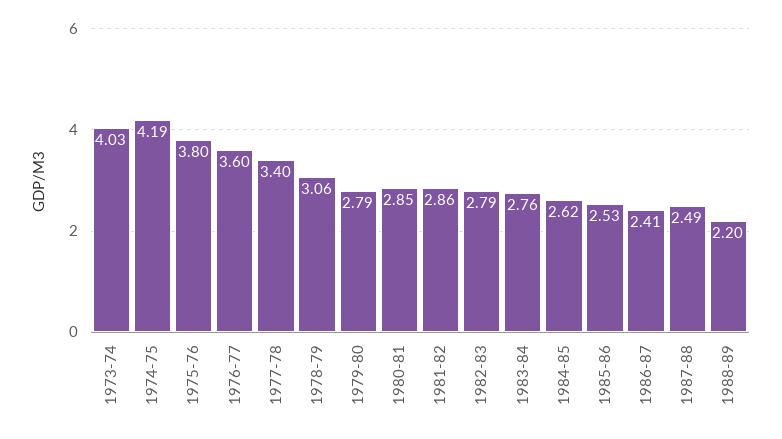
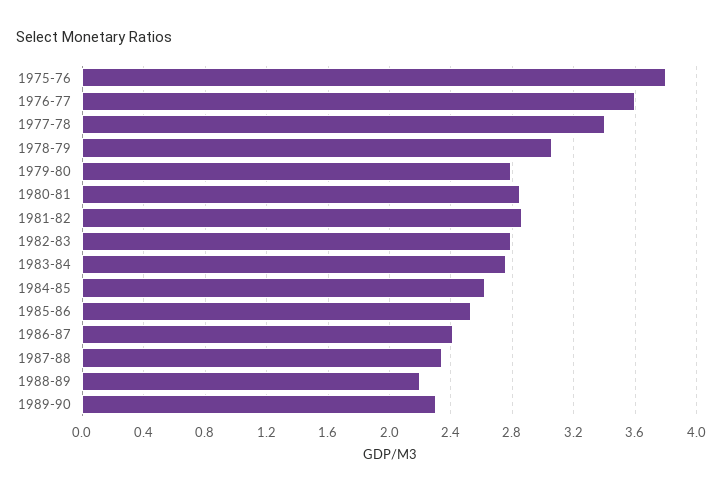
1973-74: 4.03 -> none
1974-75: 4.19 -> none
1987-88: 2.49 -> 2.35
1989-90: none -> 2.3

